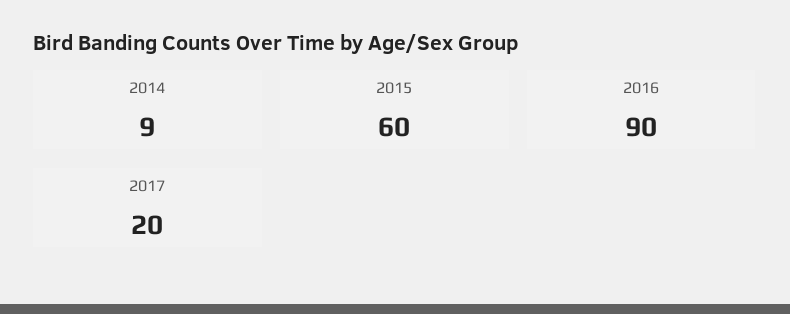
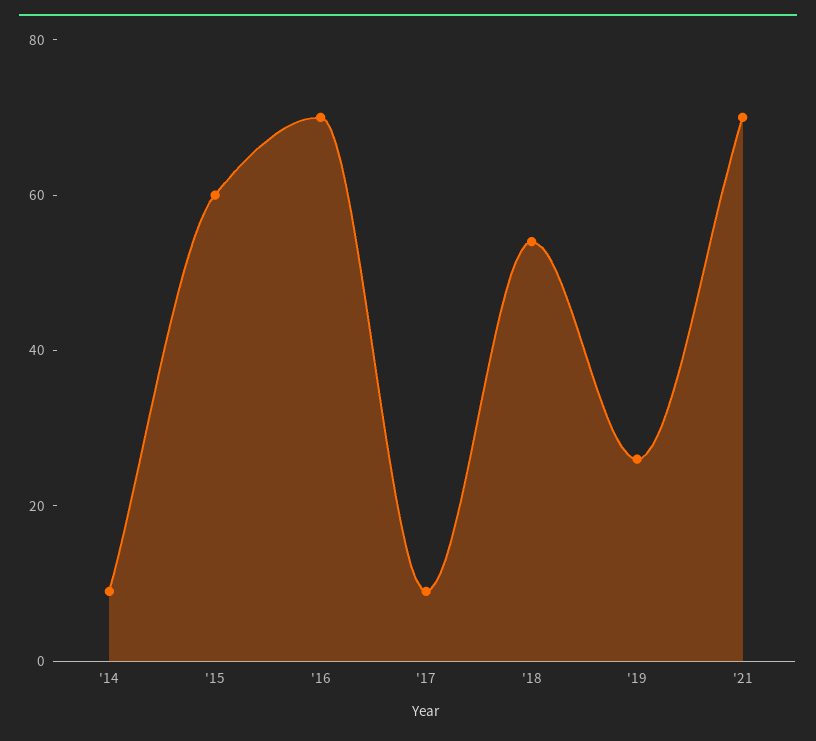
2016: 90 -> 70
2017: 20 -> 10
'18: none -> 55
'19: none -> 25
'21: none -> 70

